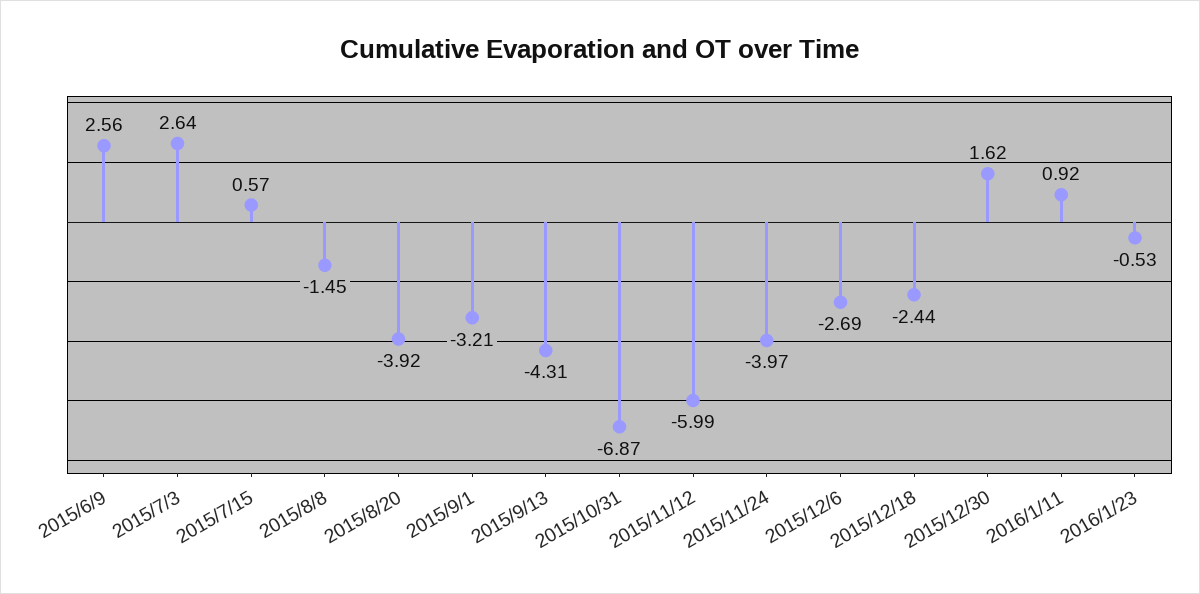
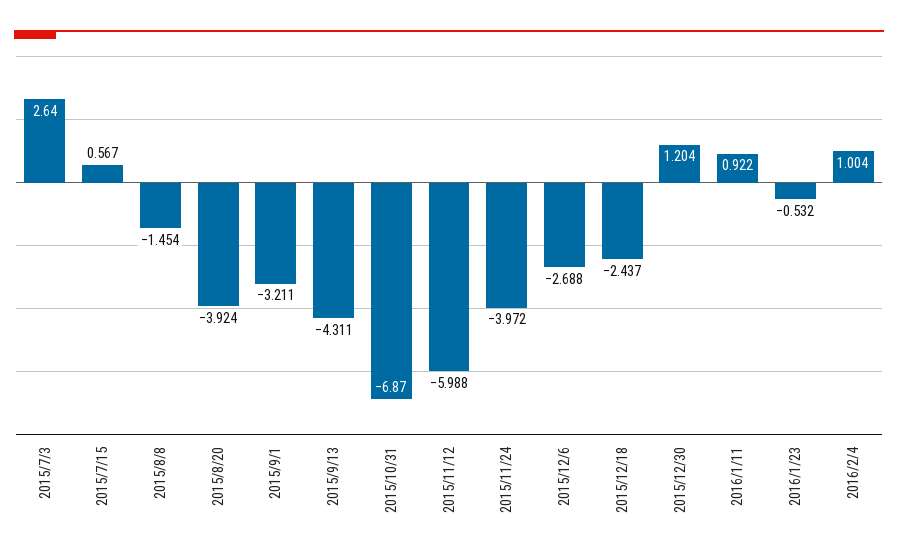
2015/6/9: 2.56 -> none
2015/12/30: 1.62 -> 1.204
2016/2/4: none -> 1.004

